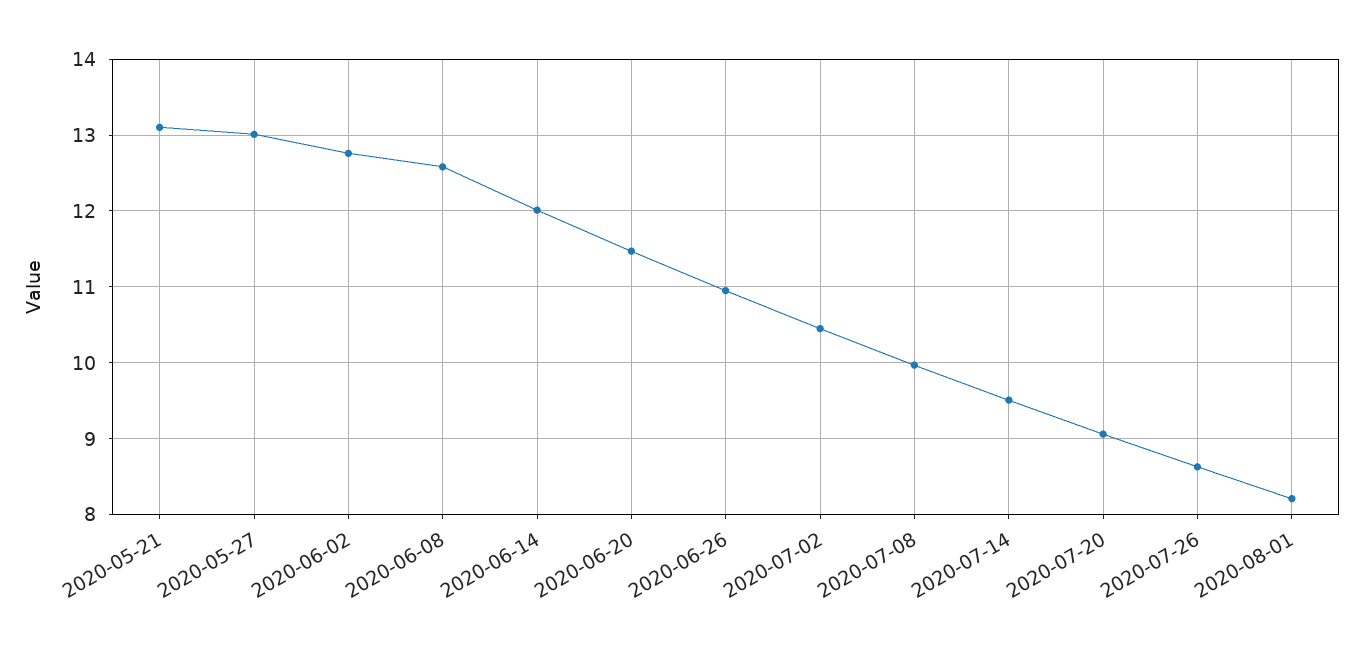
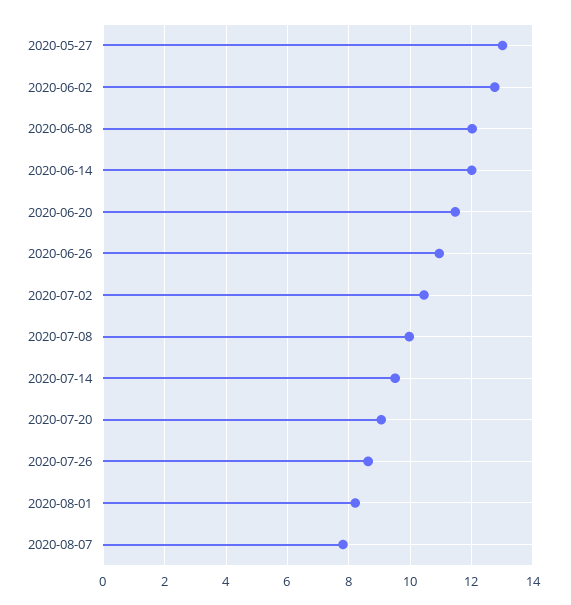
2020-05-21: 13.1 -> none
2020-06-08: 12.6 -> 12
2020-08-07: none -> 7.8

